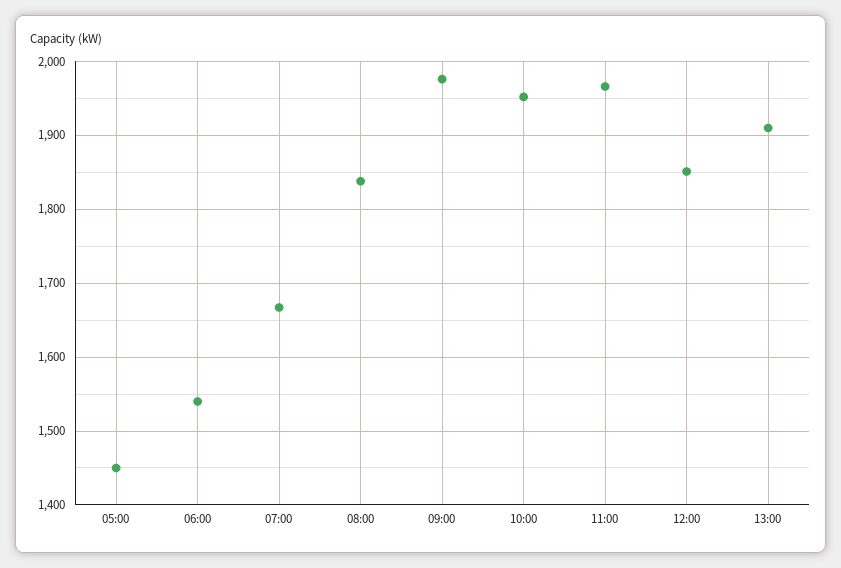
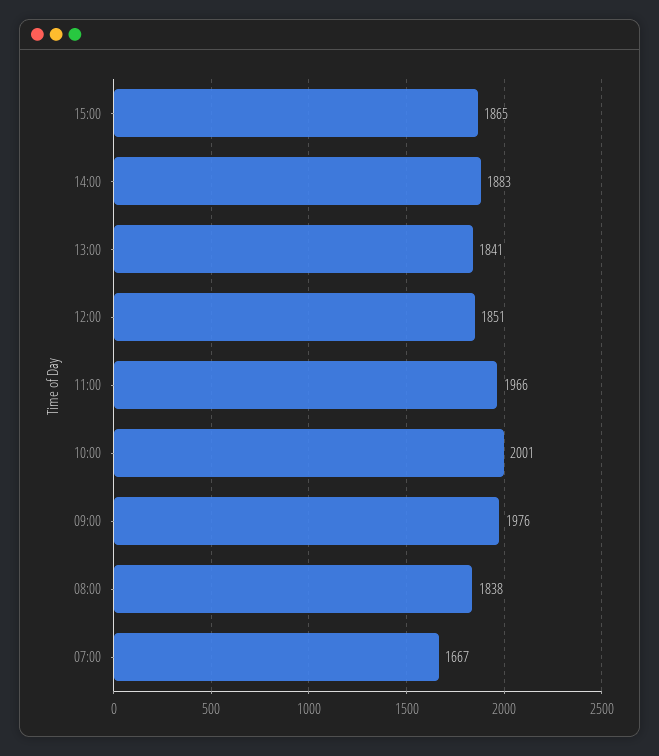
05:00: 1450 -> none
06:00: 1540 -> none
10:00: 1950 -> 2001
13:00: 1910 -> 1841
15:00: none -> 1865
14:00: none -> 1883

